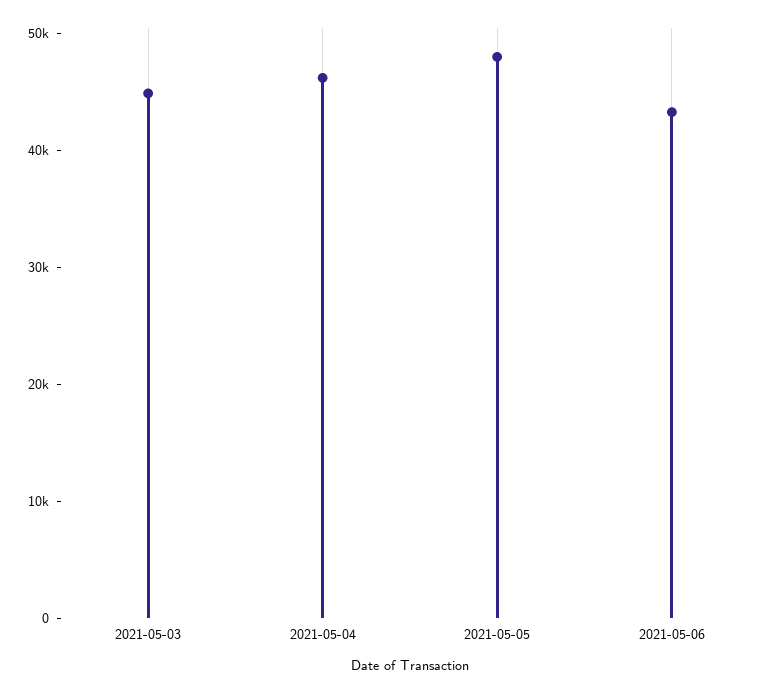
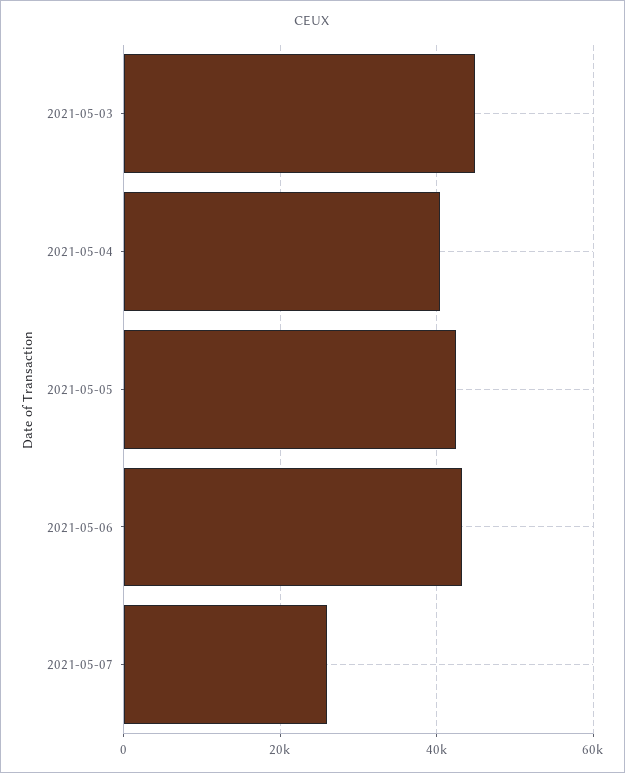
2021-05-04: 46000 -> 40000
2021-05-05: 48000 -> 42000
2021-05-07: none -> 26000

